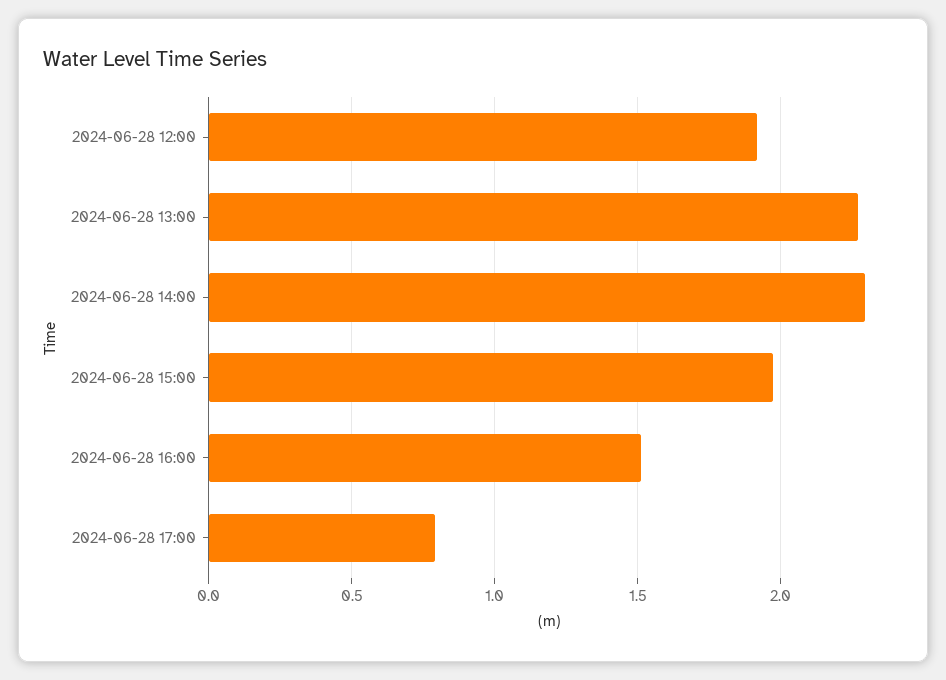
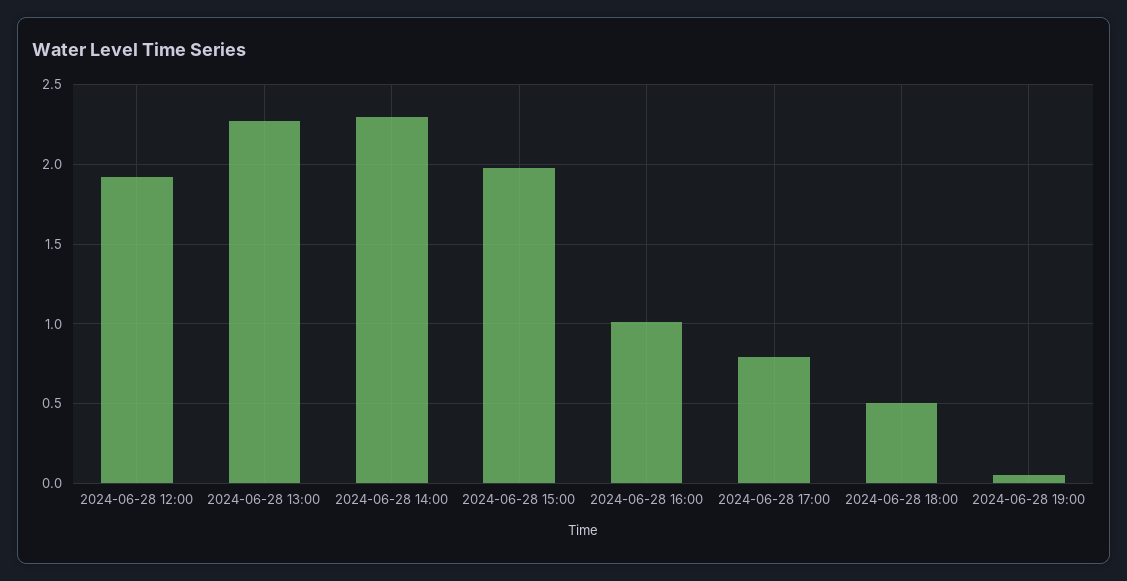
2024-06-28 16:00: 1.5 -> 1
2024-06-28 18:00: none -> 0.5
2024-06-28 19:00: none -> 0.05

